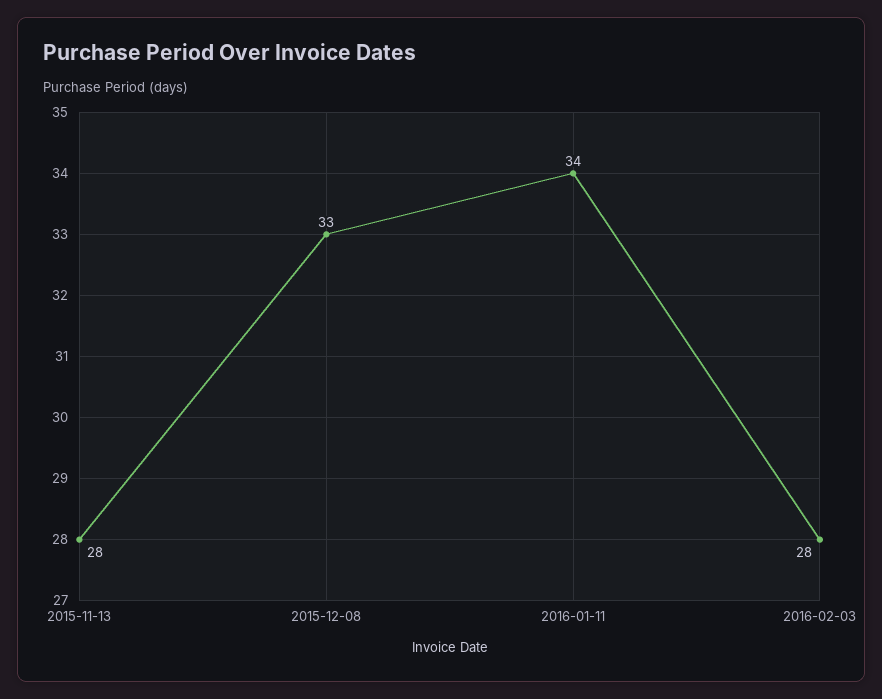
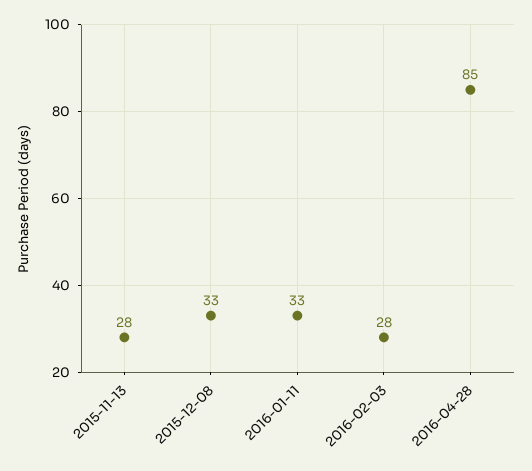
2016-01-11: 34 -> 33
2016-04-28: none -> 85

